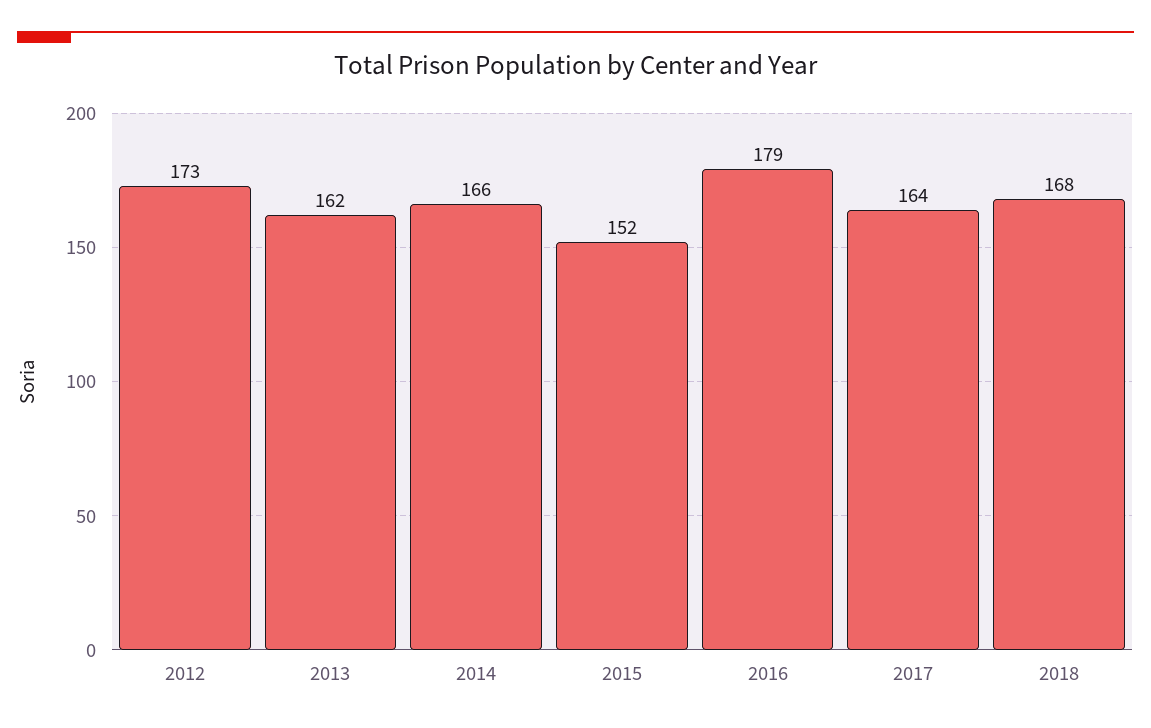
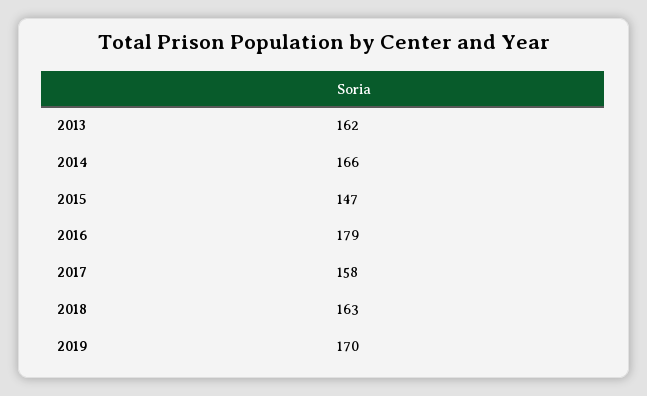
2012: 173 -> none
2015: 152 -> 147
2017: 164 -> 158
2018: 168 -> 163
2019: none -> 170

